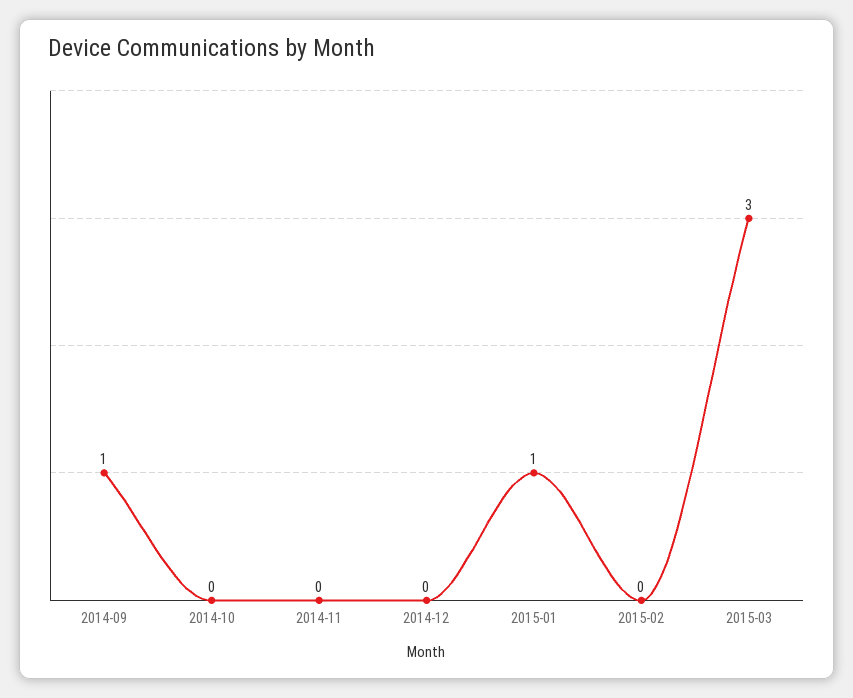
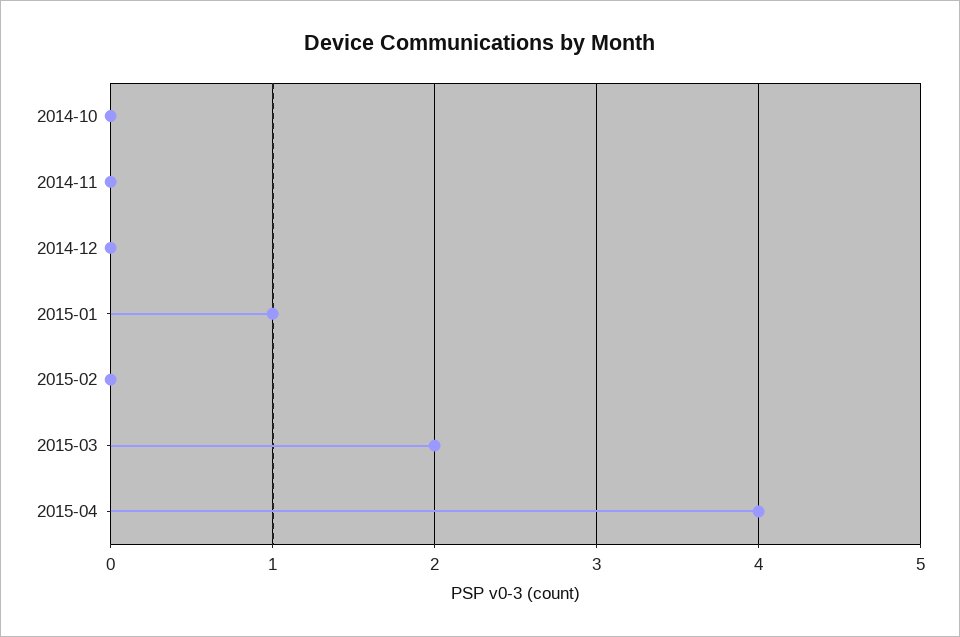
2014-09: 1 -> none
2015-03: 3 -> 2
2015-04: none -> 4

